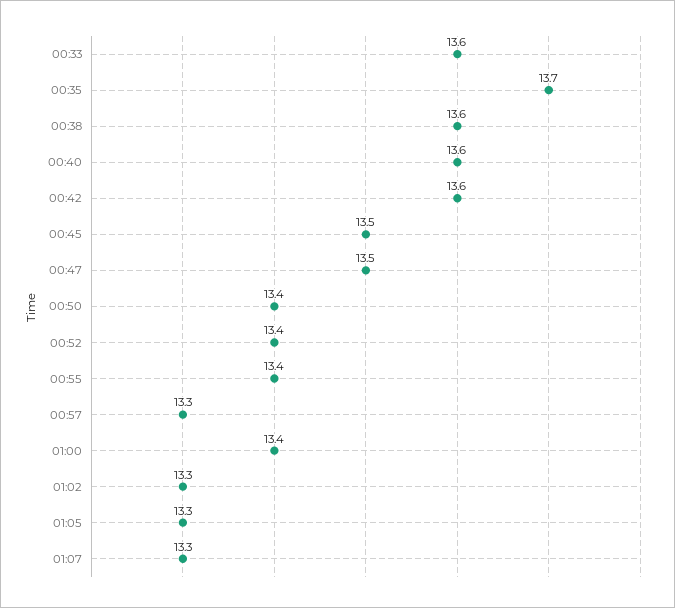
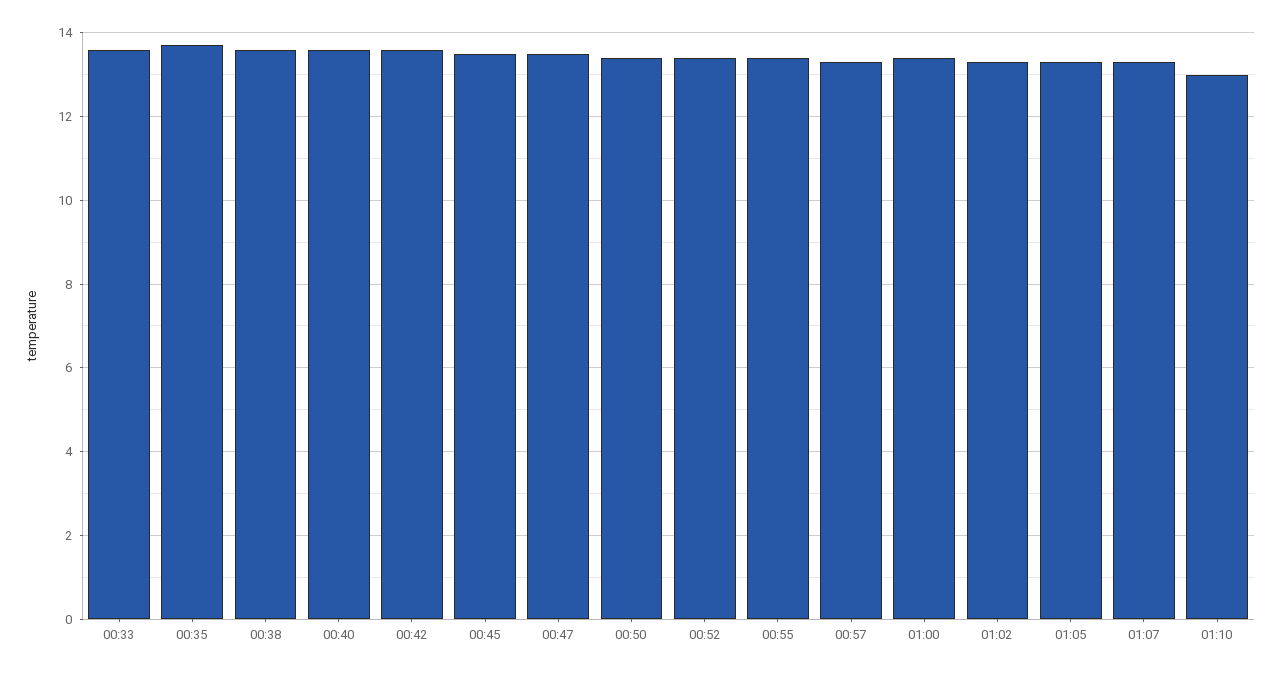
01:10: none -> 13

